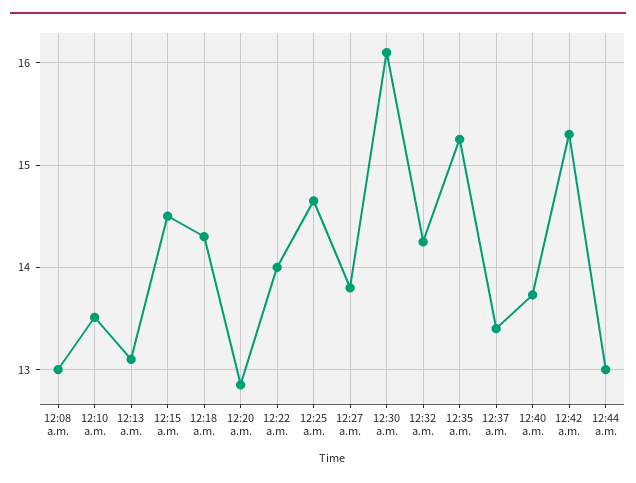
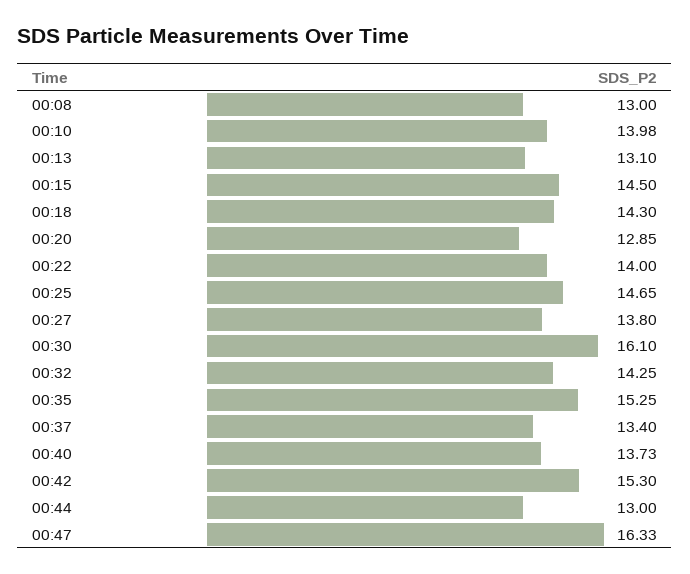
12:10 a.m.: 13.5 -> 13.98
00:47: none -> 16.33

